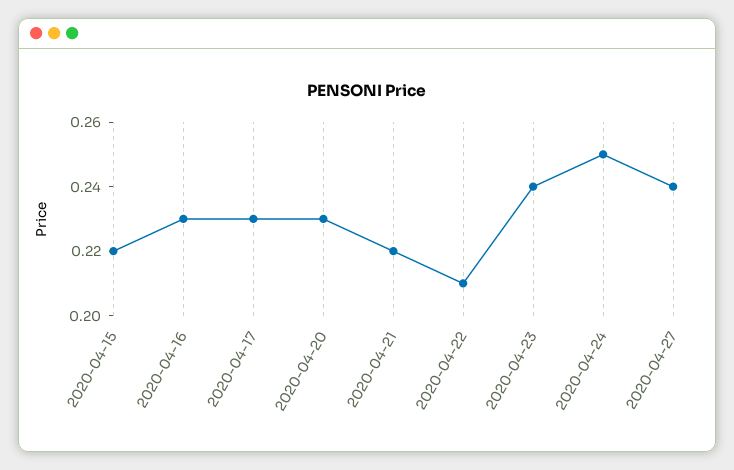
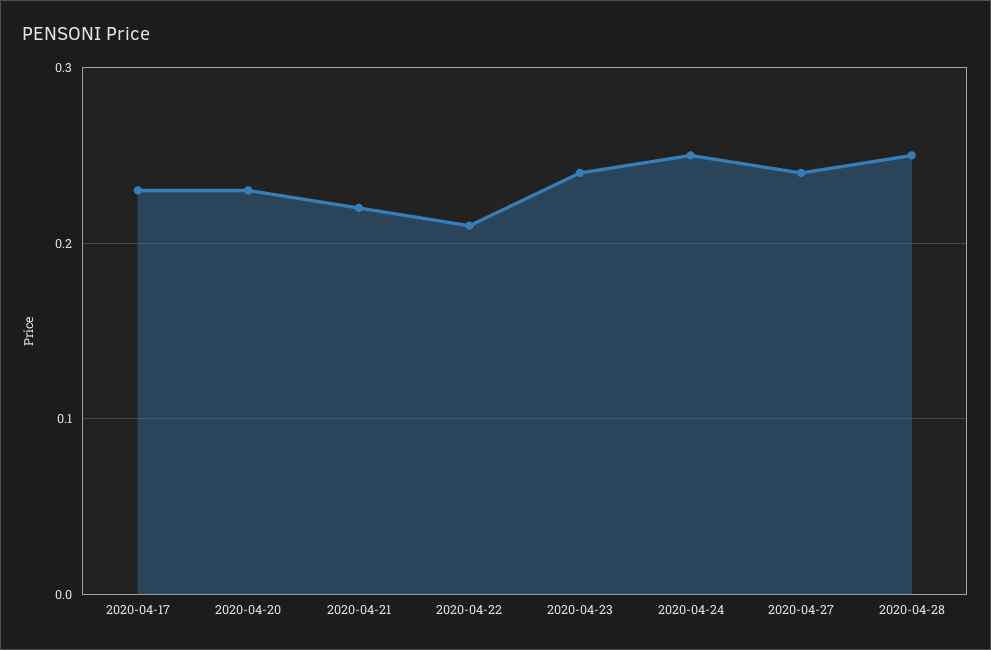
2020-04-15: 0.22 -> none
2020-04-16: 0.23 -> none
2020-04-28: none -> 0.25

